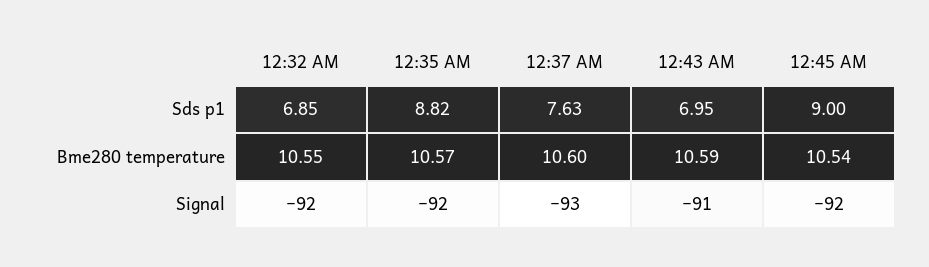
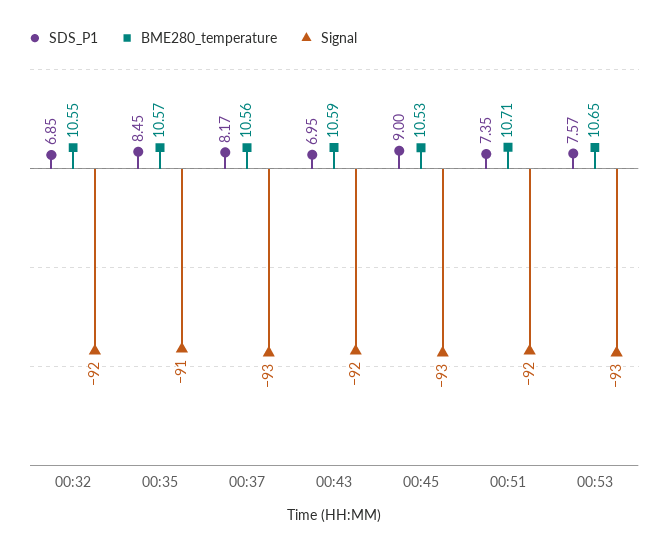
Sds p1, 12:35 AM: 8.82 -> 8.45
Sds p1, 12:37 AM: 7.63 -> 8.17
Bme280 temperature, 12:37 AM: 10.6 -> 10.56
Bme280 temperature, 12:45 AM: 10.54 -> 10.53
Signal, 12:35 AM: -92 -> -91
Signal, 12:43 AM: -91 -> -92
Signal, 12:45 AM: -92 -> -93
Sds p1, 00:51: none -> 7.35
Bme280 temperature, 00:51: none -> 10.71
Signal, 00:51: none -> -92
Sds p1, 00:53: none -> 7.57
Bme280 temperature, 00:53: none -> 10.65
Signal, 00:53: none -> -93

